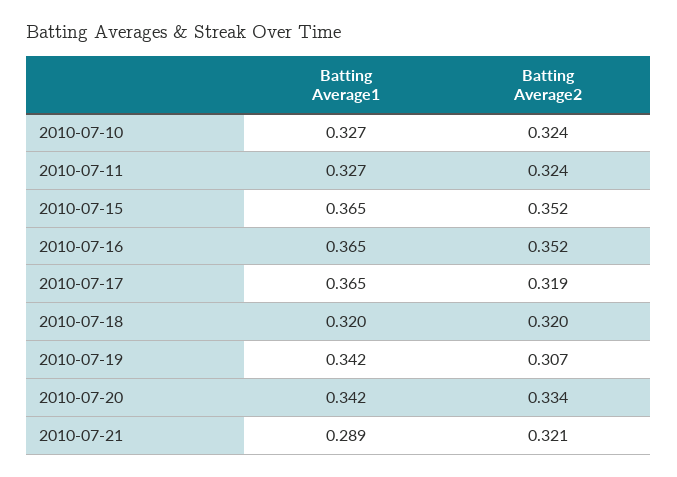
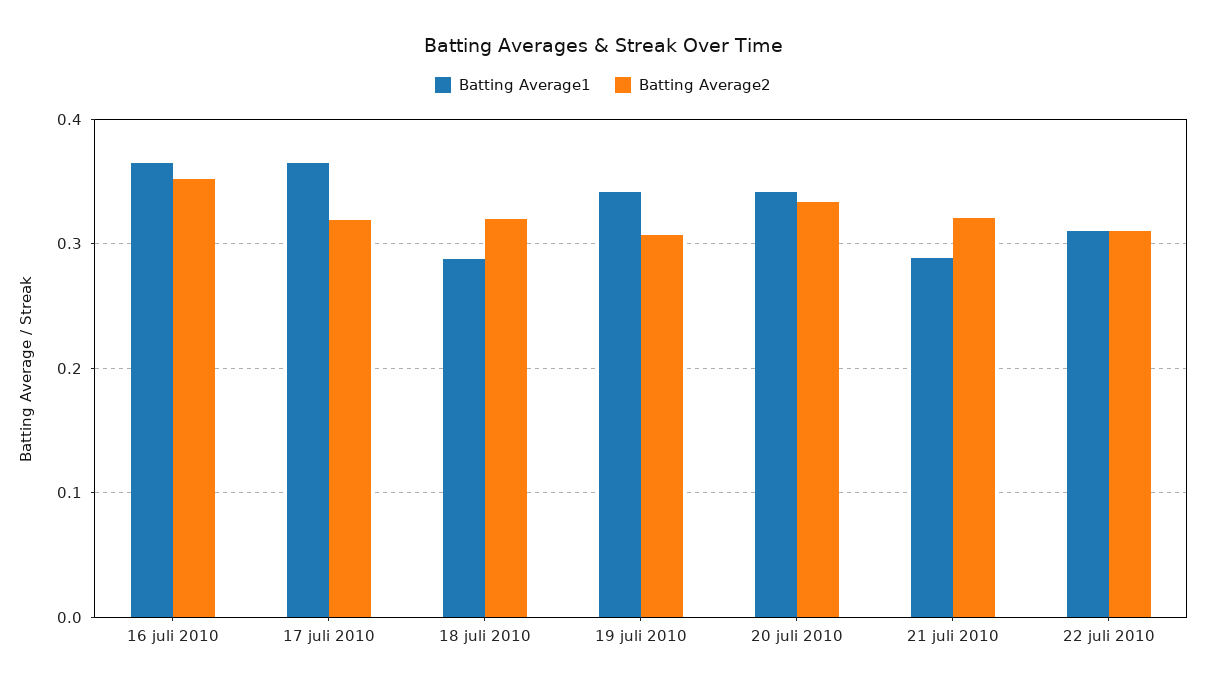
Batting Average1, 2010-07-10: 0.327 -> none
Batting Average2, 2010-07-10: 0.324 -> none
Batting Average1, 2010-07-11: 0.327 -> none
Batting Average2, 2010-07-11: 0.324 -> none
Batting Average1, 2010-07-15: 0.365 -> none
Batting Average2, 2010-07-15: 0.352 -> none
Batting Average1, 2010-07-18: 0.32 -> 0.29
Batting Average1, 22 juli 2010: none -> 0.31
Batting Average2, 22 juli 2010: none -> 0.31

